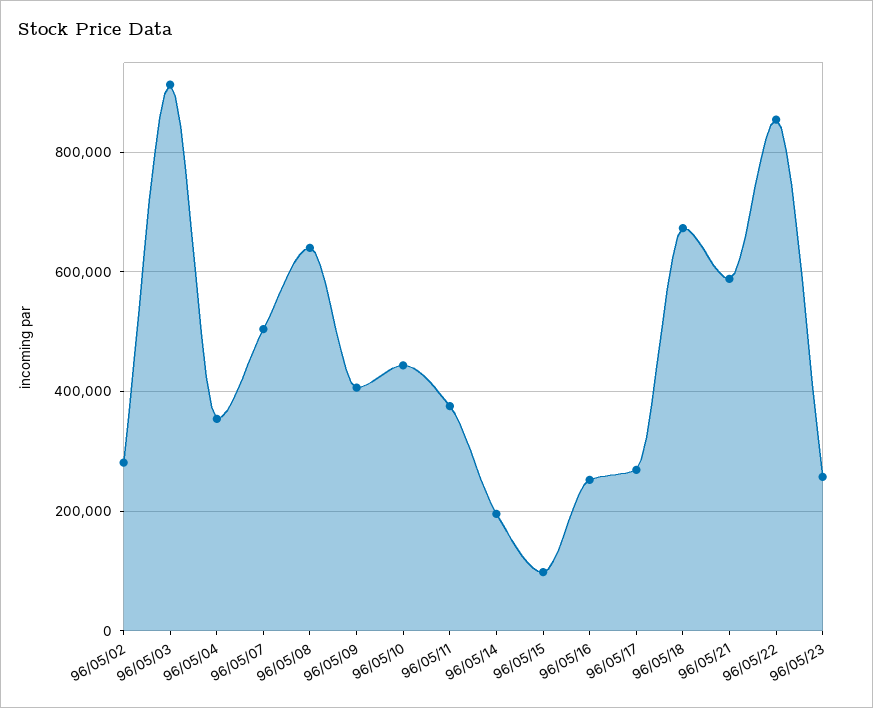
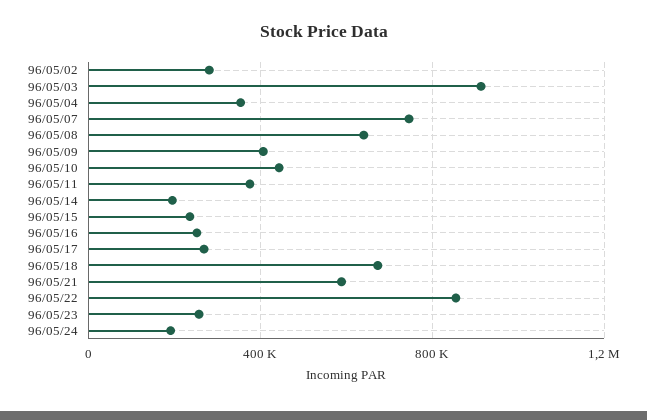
96/05/07: 500000 -> 750000
96/05/15: 100000 -> 250000
96/05/24: none -> 200000

